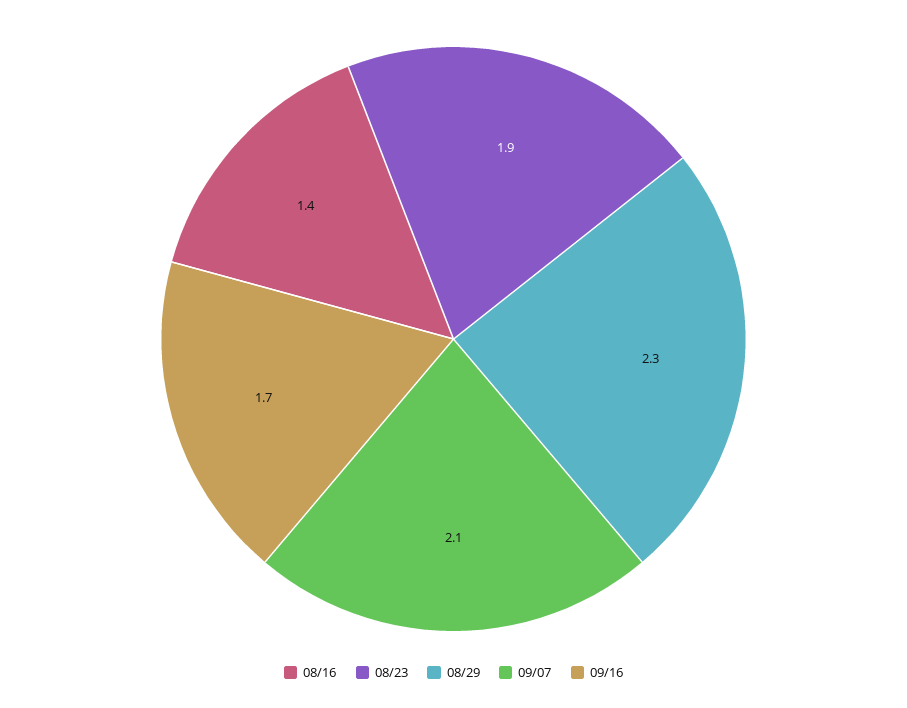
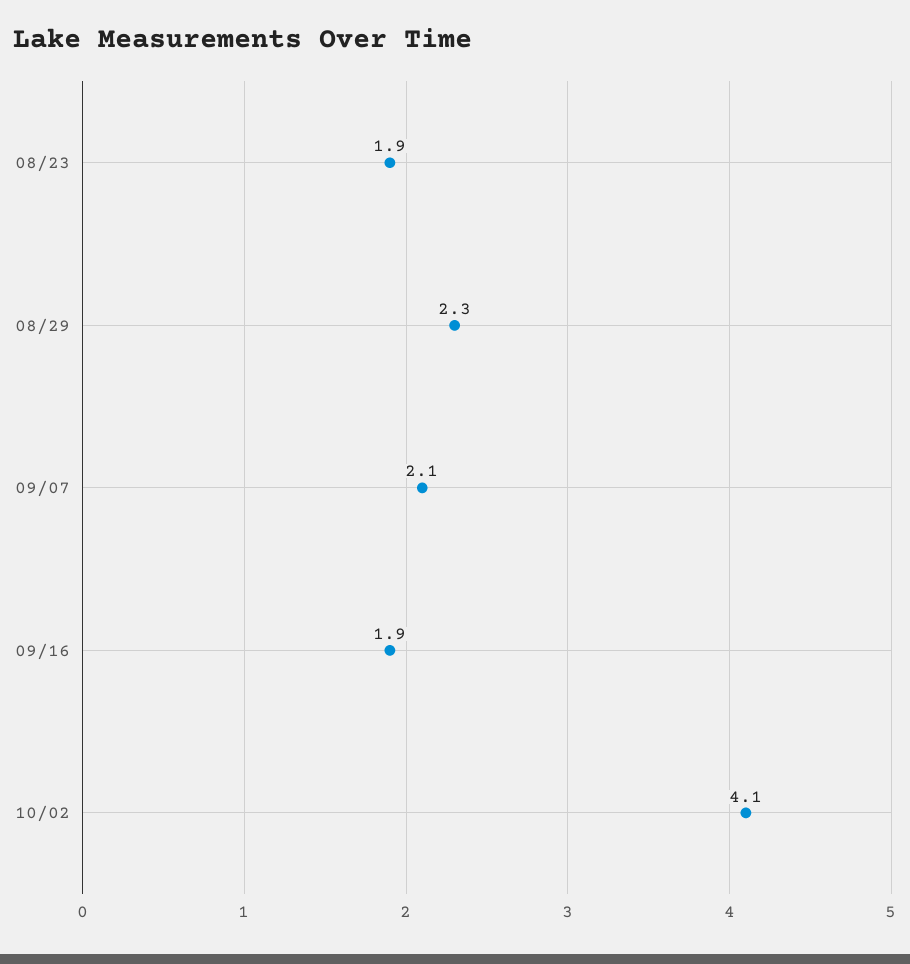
08/16: 1.4 -> none
09/16: 1.7 -> 1.9
10/02: none -> 4.1

